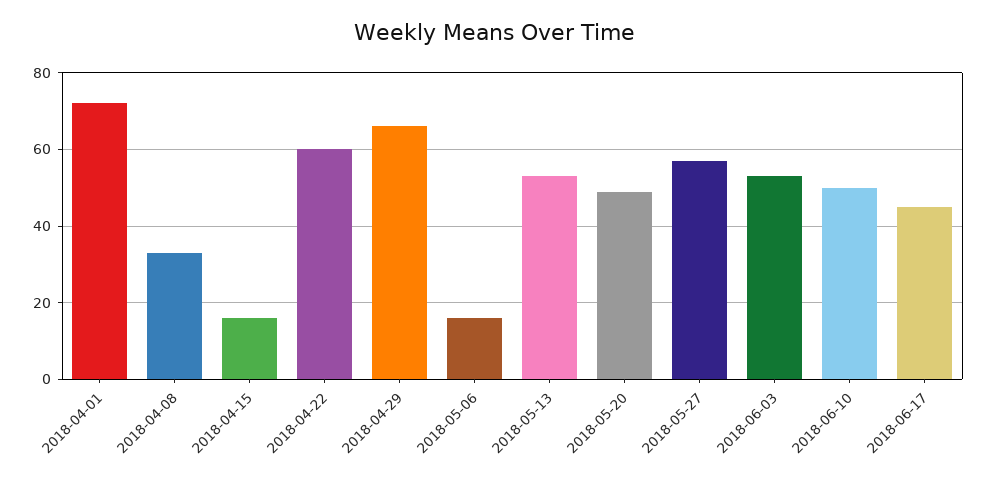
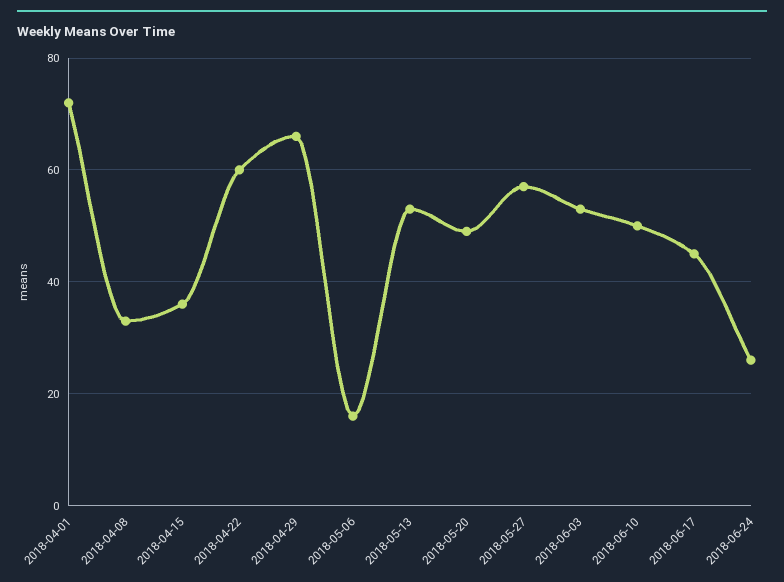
2018-04-15: 15 -> 35
2018-06-24: none -> 25

